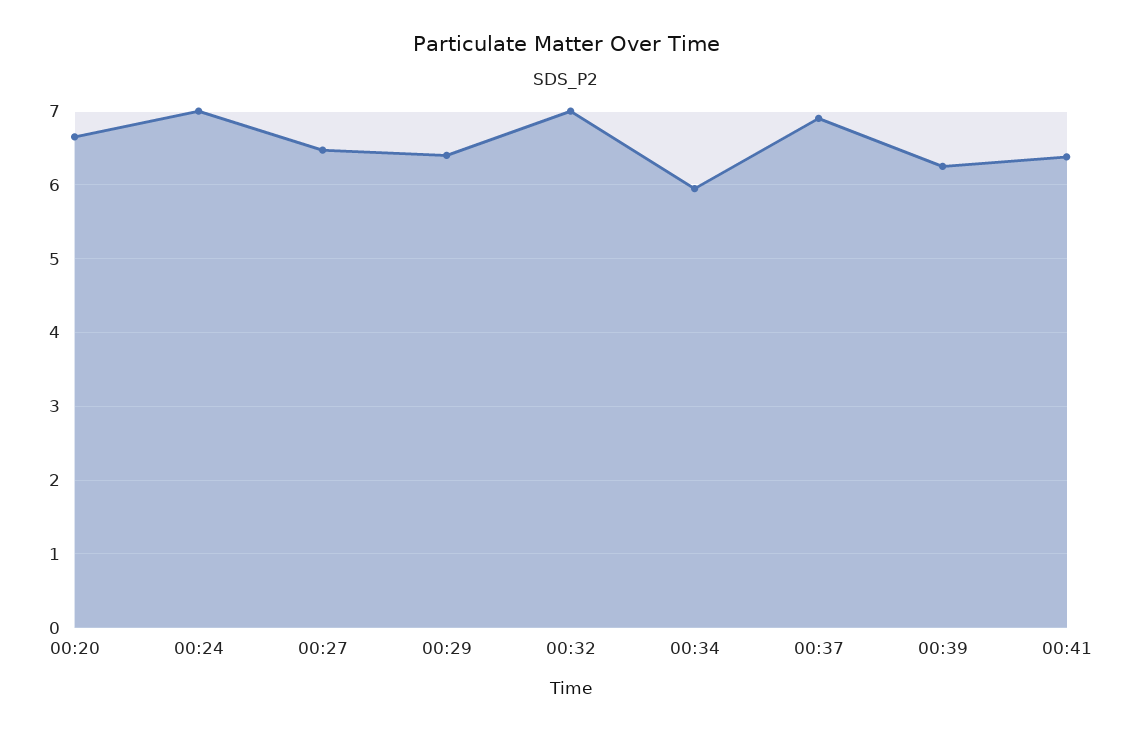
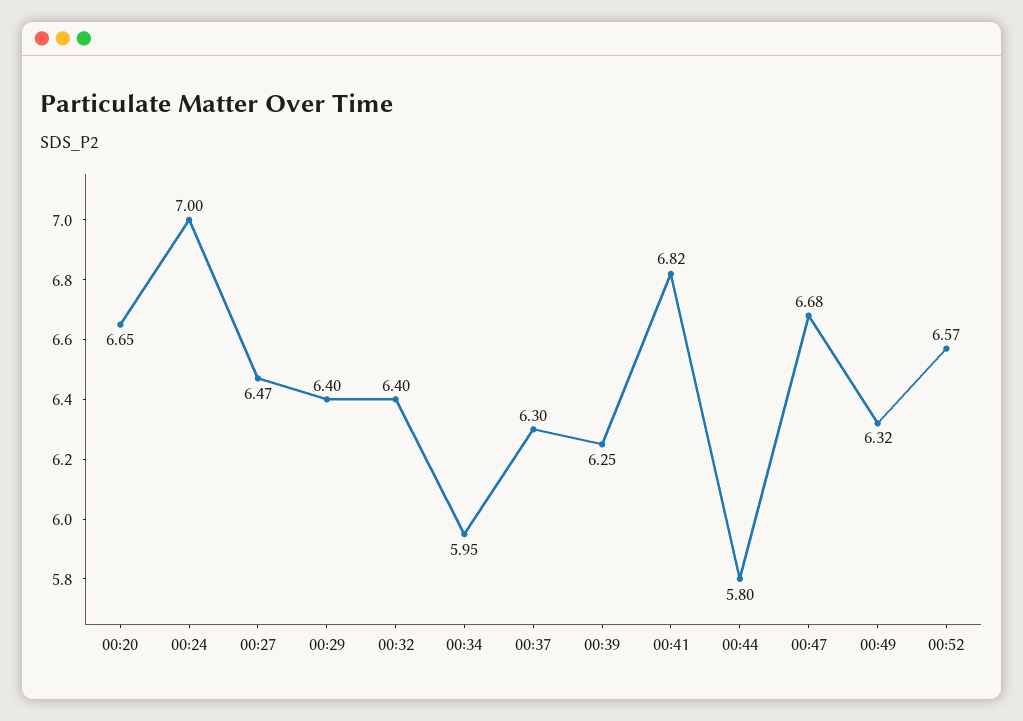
00:32: 7 -> 6.4
00:37: 6.9 -> 6.3
00:41: 6.4 -> 6.82
00:44: none -> 5.8
00:47: none -> 6.68
00:49: none -> 6.32
00:52: none -> 6.57

